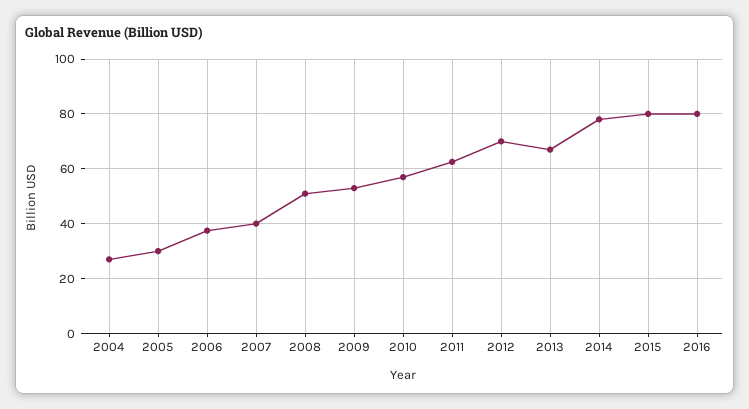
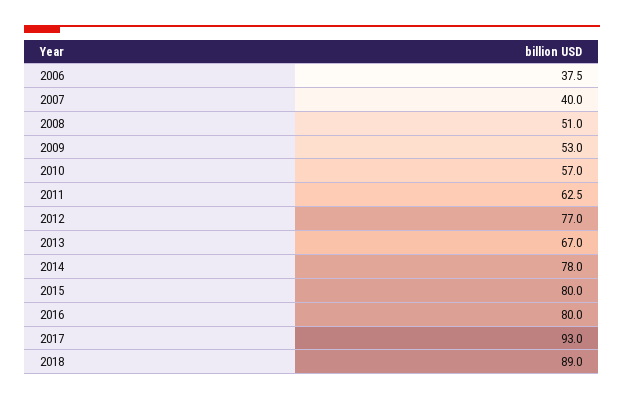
2004: 27.5 -> none
2005: 30 -> none
2012: 70 -> 77
2017: none -> 93
2018: none -> 89

